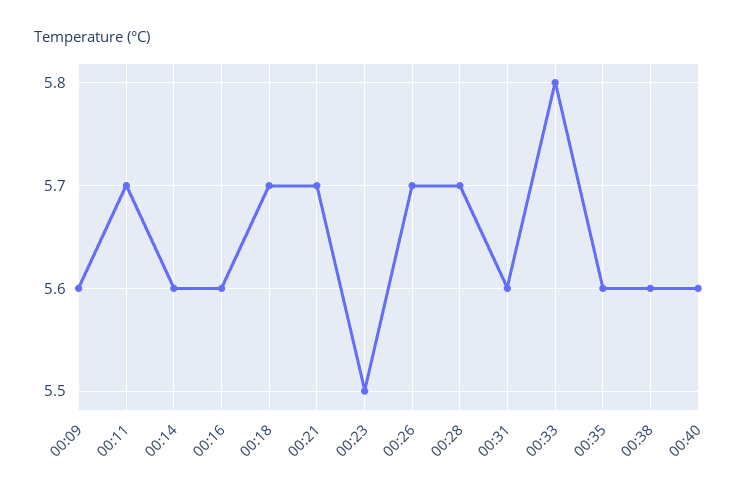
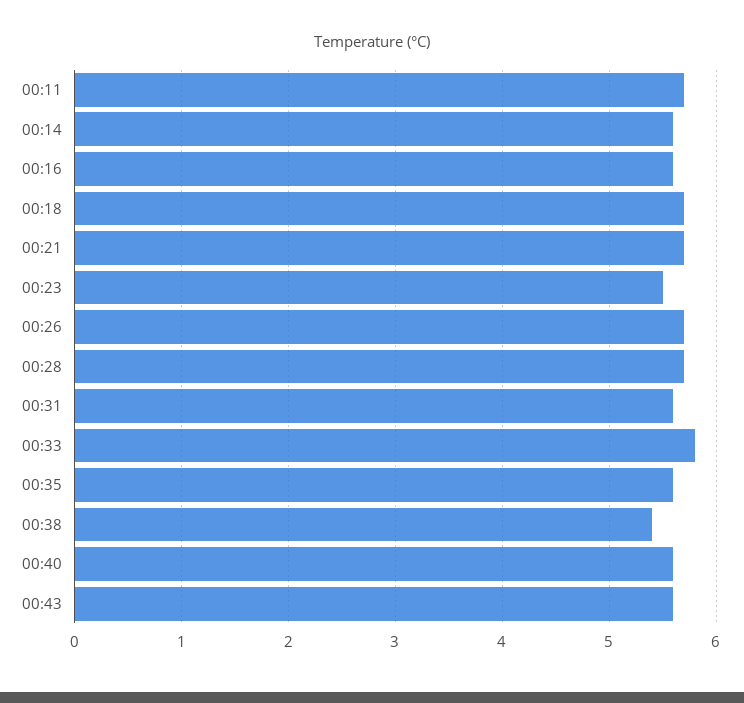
00:09: 5.6 -> none
00:38: 5.6 -> 5.4
00:43: none -> 5.6

